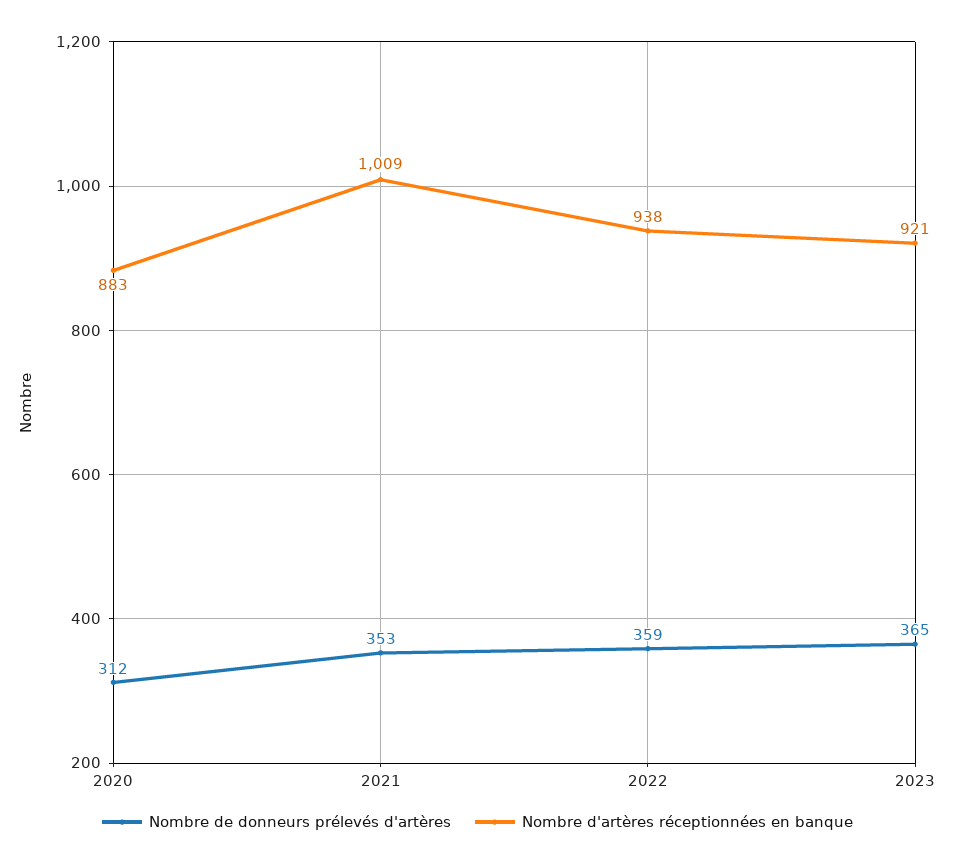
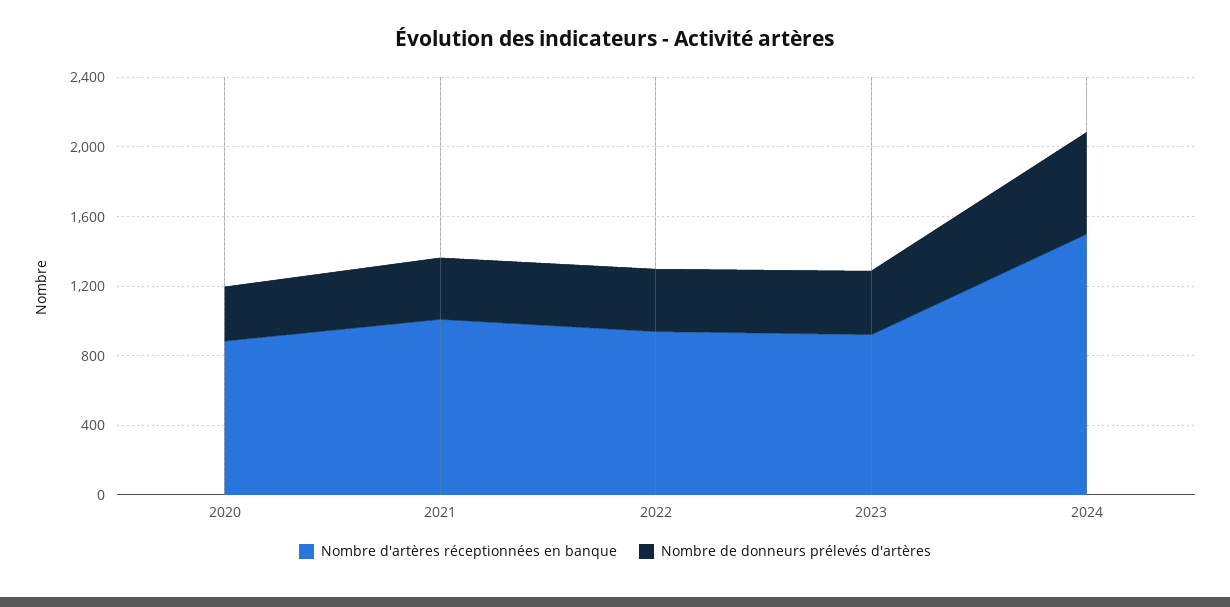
Nombre d'artères réceptionnées en banque, 2024: none -> 1500
Nombre de donneurs prélevés d'artères, 2024: none -> 600

